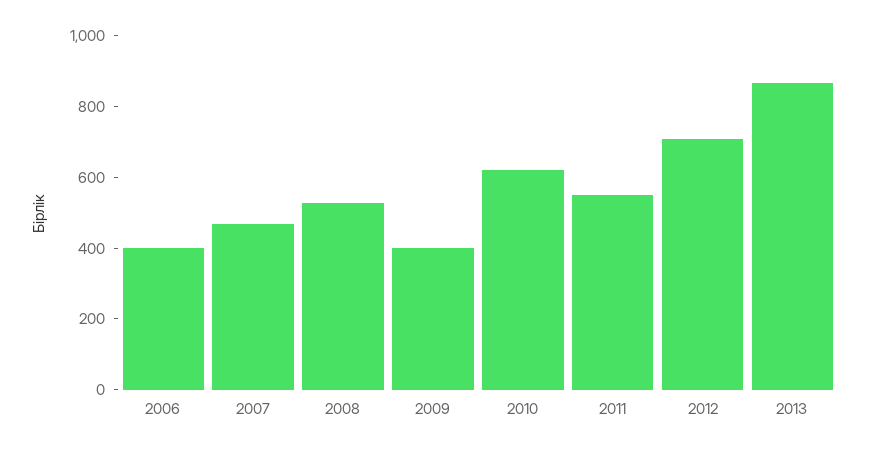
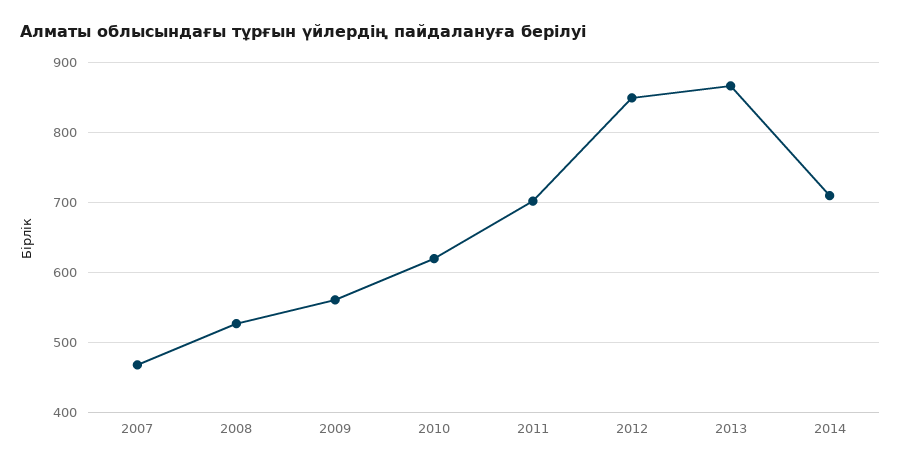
2006: 400 -> none
2009: 400 -> 560
2011: 550 -> 700
2012: 700 -> 850
2014: none -> 710

